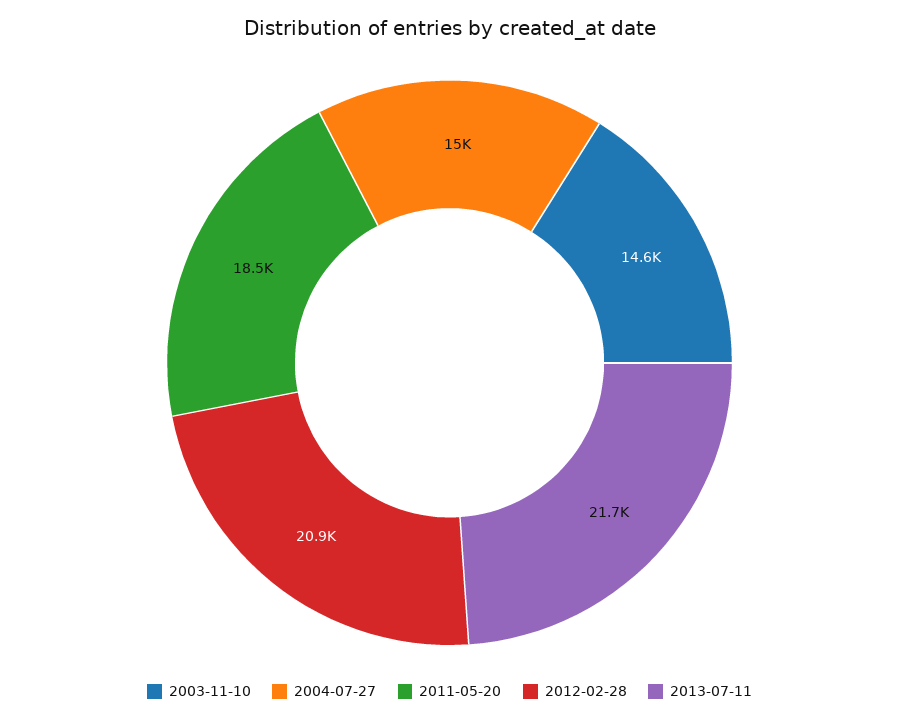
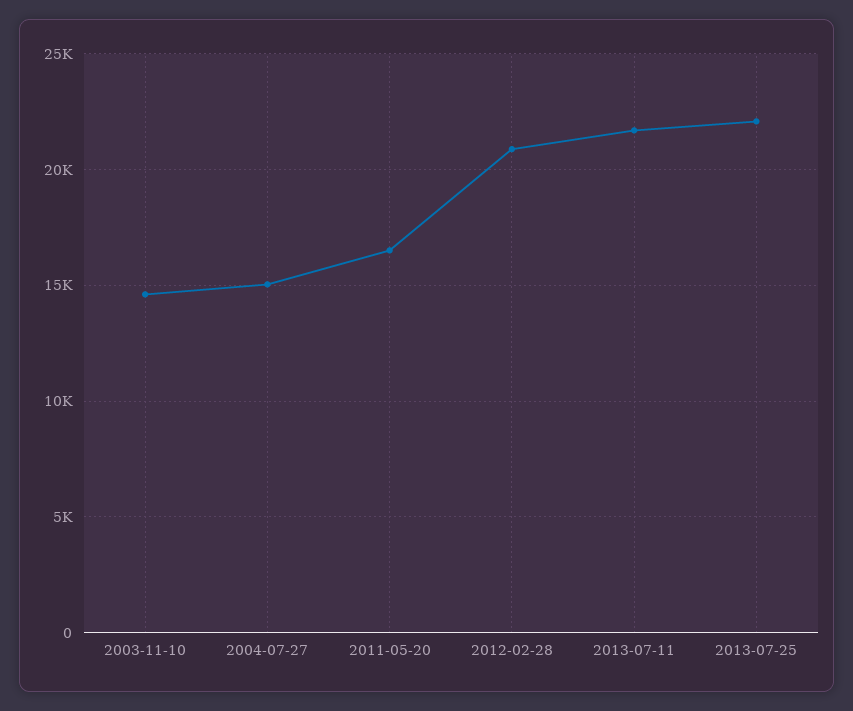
2011-05-20: 18500 -> 16500
2013-07-25: none -> 22000

